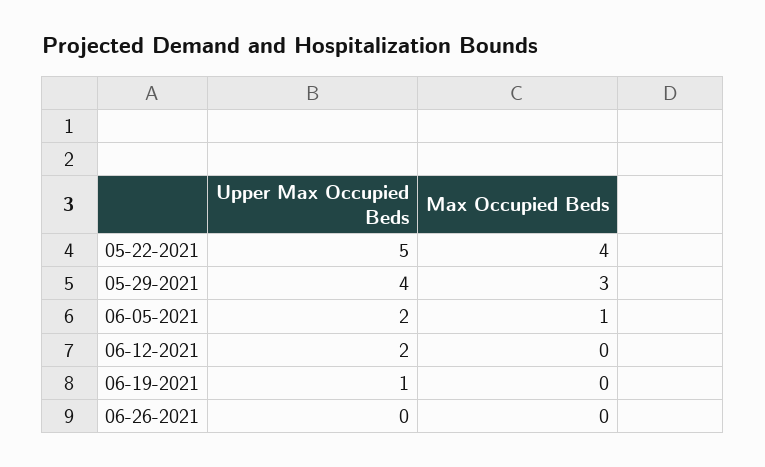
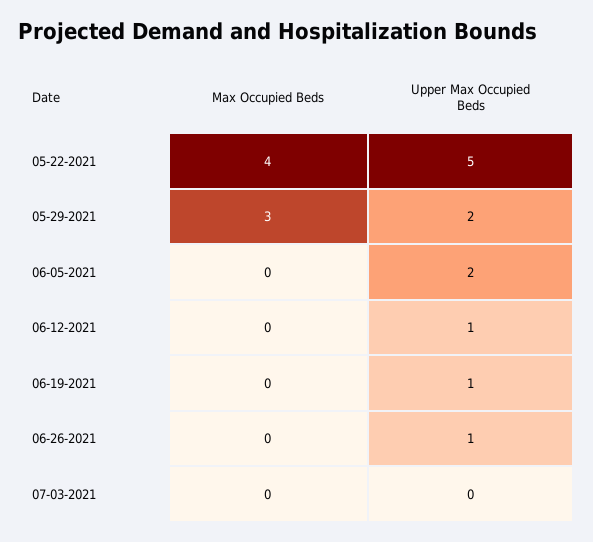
Upper Max Occupied Beds, 05-29-2021: 4 -> 2
Max Occupied Beds, 06-05-2021: 1 -> 0
Upper Max Occupied Beds, 06-12-2021: 2 -> 1
Upper Max Occupied Beds, 06-26-2021: 0 -> 1
Max Occupied Beds, 07-03-2021: none -> 0
Upper Max Occupied Beds, 07-03-2021: none -> 0

